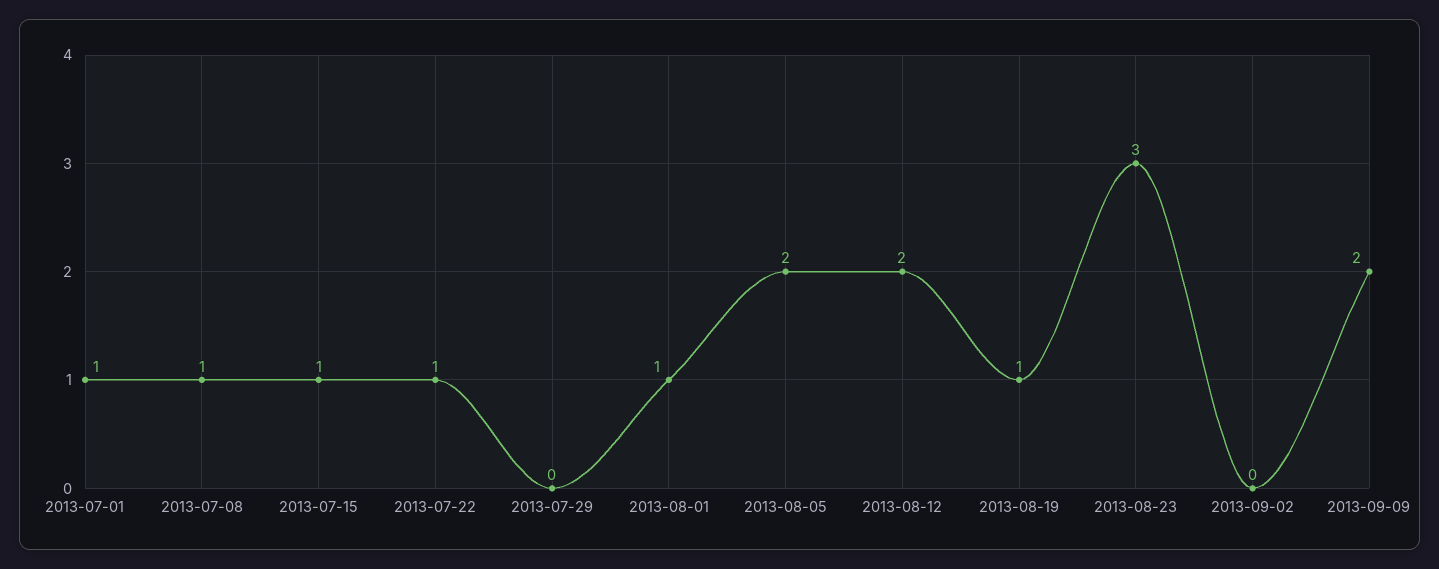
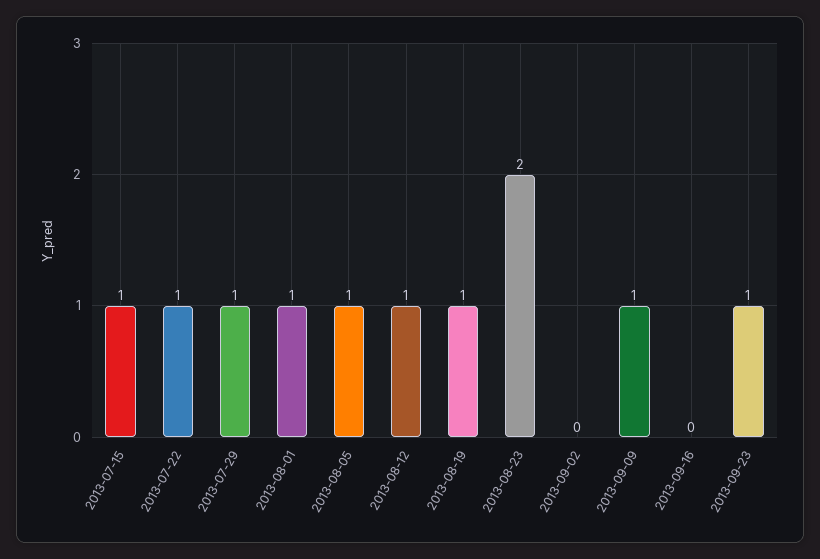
2013-07-01: 1 -> none
2013-07-08: 1 -> none
2013-07-29: 0 -> 1
2013-08-05: 2 -> 1
2013-08-12: 2 -> 1
2013-08-23: 3 -> 2
2013-09-09: 2 -> 1
2013-09-16: none -> 0
2013-09-23: none -> 1

